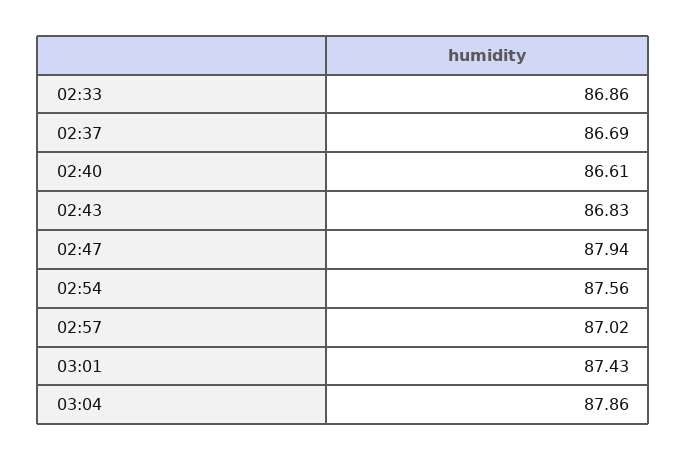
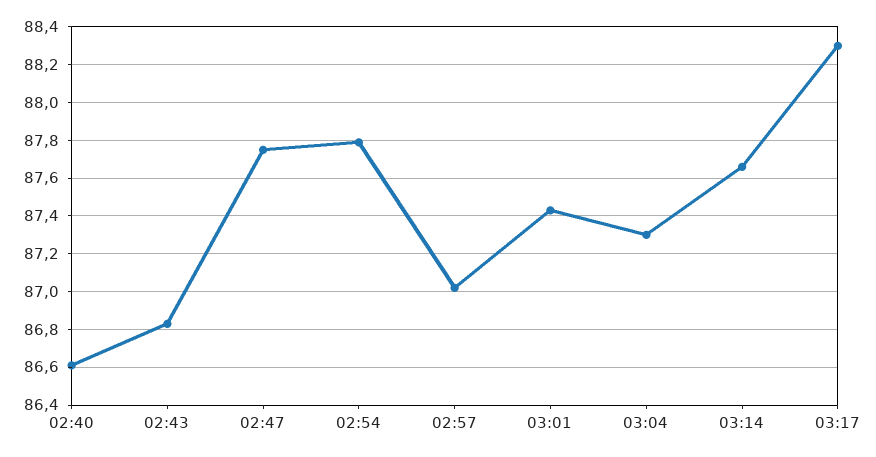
02:33: 86.86 -> none
02:37: 86.69 -> none
02:47: 87.94 -> 87.75
02:54: 87.56 -> 87.8
03:04: 87.86 -> 87.3
03:14: none -> 87.65
03:17: none -> 88.3

